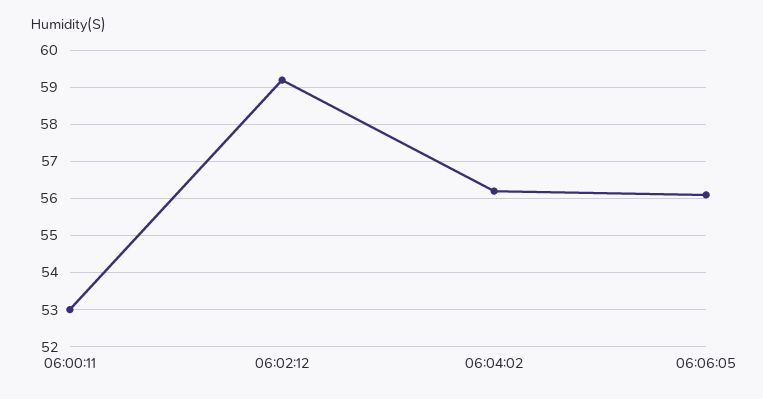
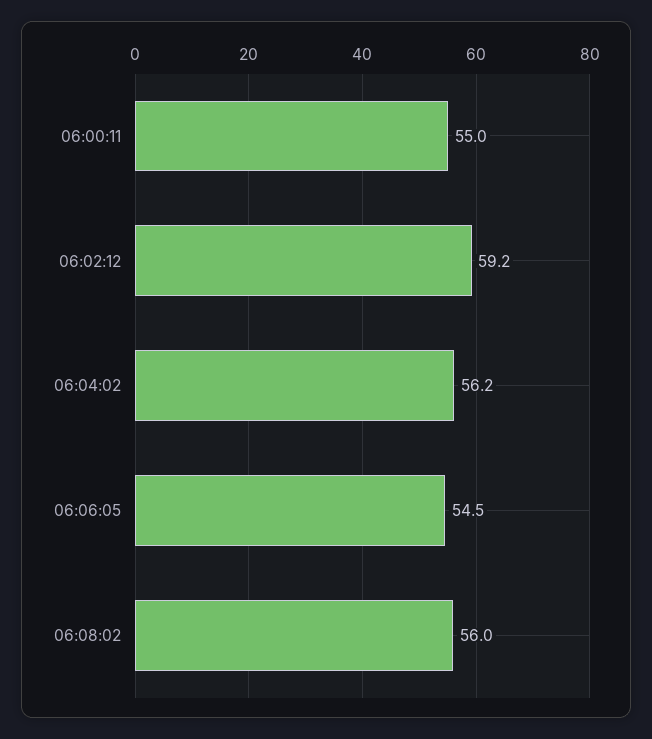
06:00:11: 53 -> 55
06:06:05: 56 -> 54.5
06:08:02: none -> 56

